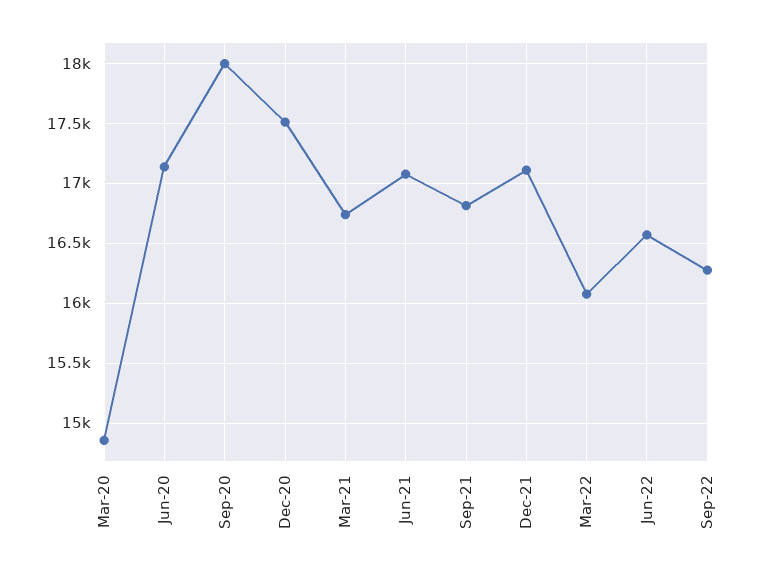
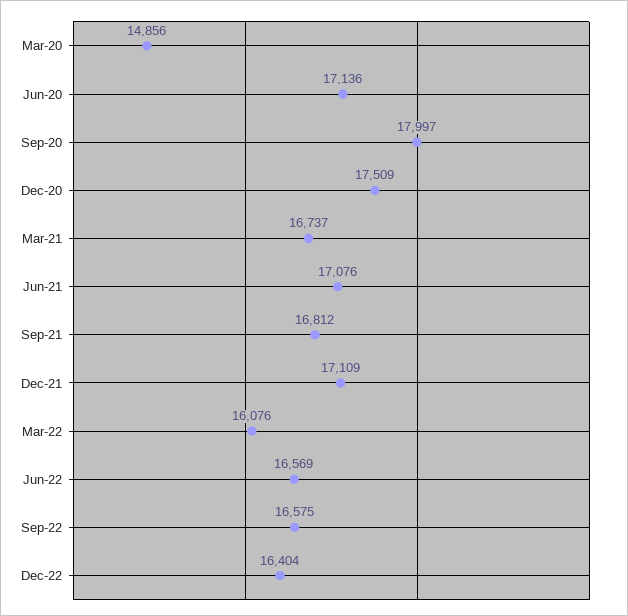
Sep-22: 16300 -> 16575
Dec-22: none -> 16404

